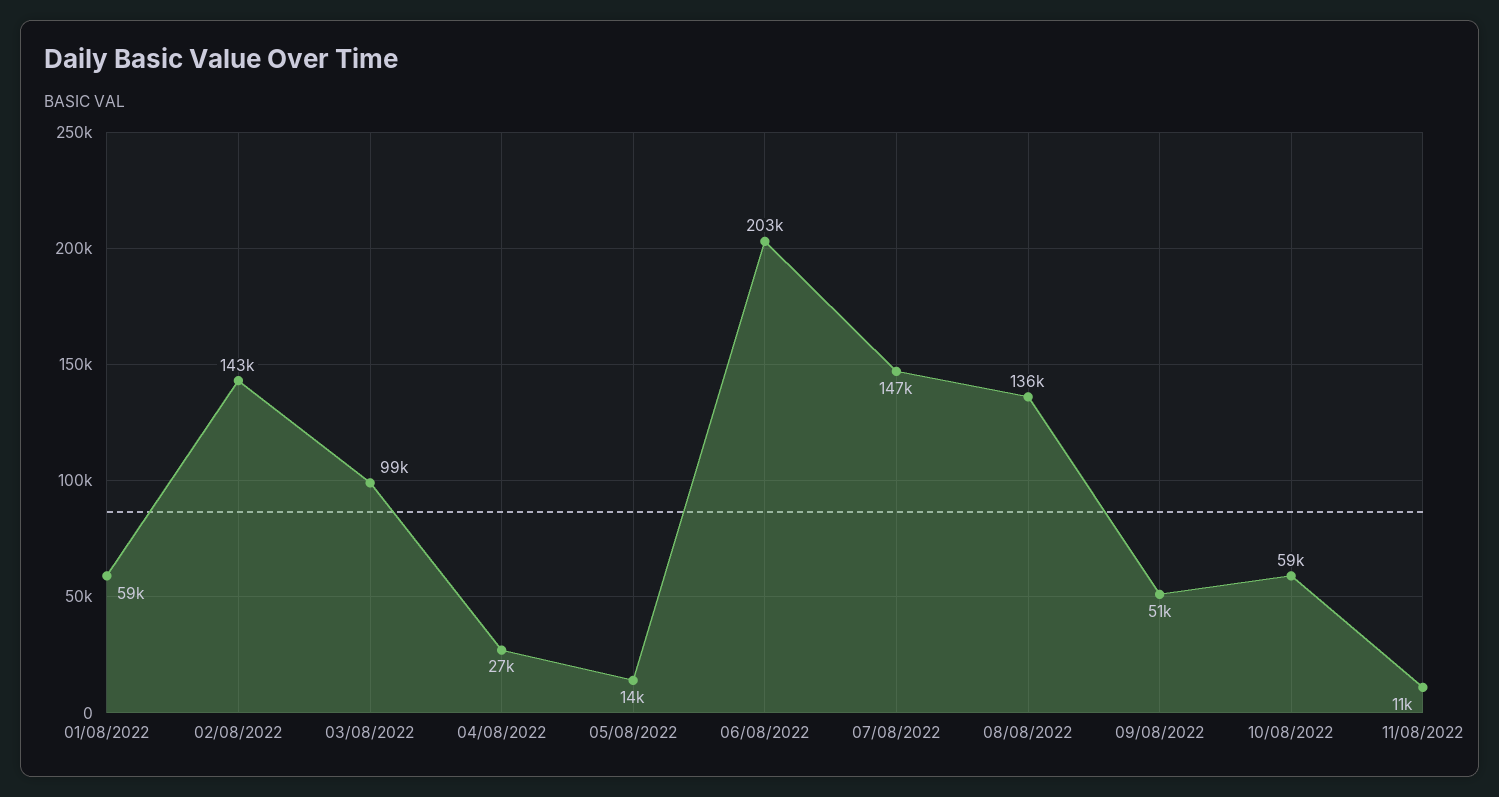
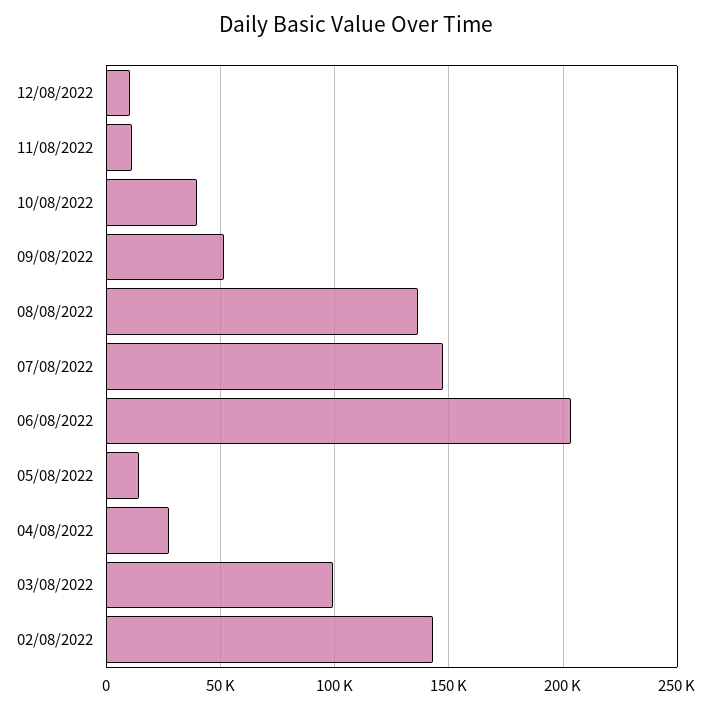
01/08/2022: 59000 -> none
10/08/2022: 59000 -> 40000
12/08/2022: none -> 10000

